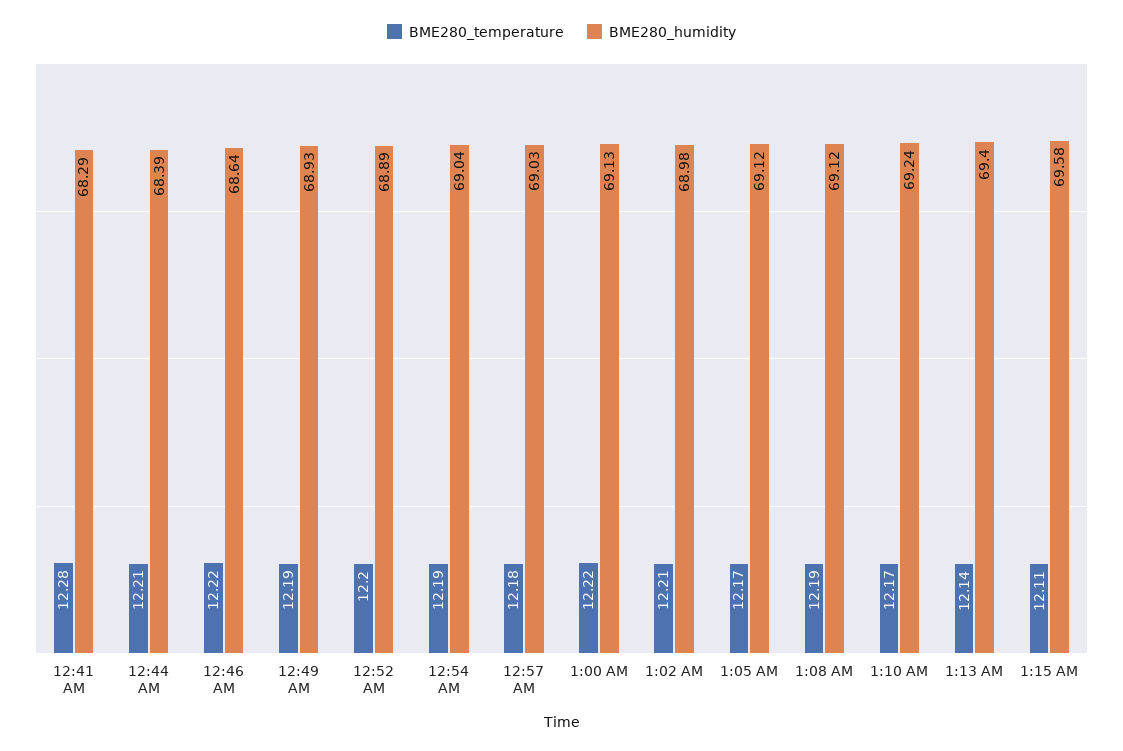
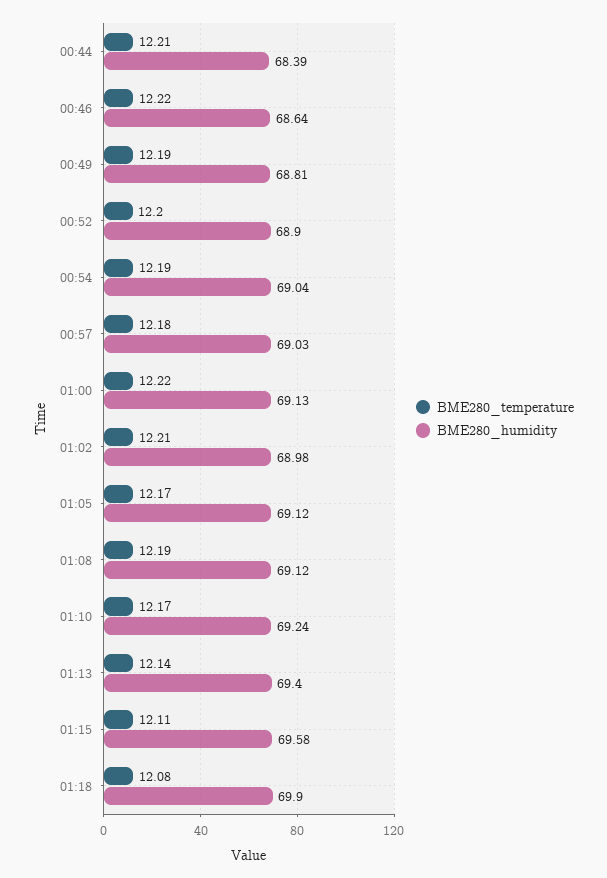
BME280_temperature, 12:41 AM: 12.28 -> none
BME280_humidity, 12:41 AM: 68.29 -> none
BME280_humidity, 12:49 AM: 68.93 -> 68.81
BME280_humidity, 12:52 AM: 68.89 -> 68.9
BME280_temperature, 01:18: none -> 12.08
BME280_humidity, 01:18: none -> 69.9

